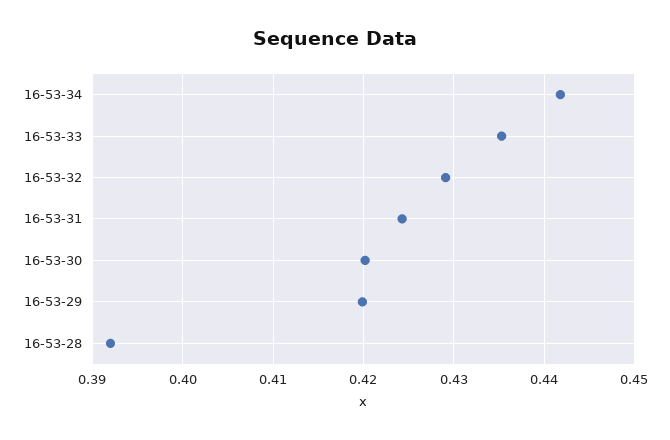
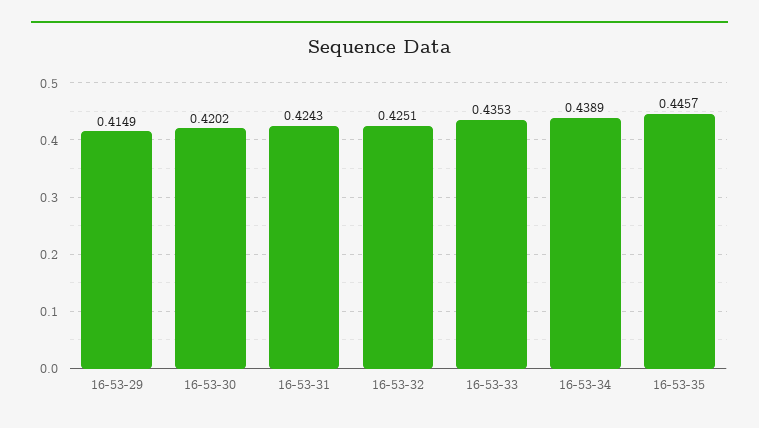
16-53-34: 0.442 -> 0.4389
16-53-32: 0.429 -> 0.4251
16-53-29: 0.42 -> 0.4149
16-53-28: 0.392 -> none
16-53-35: none -> 0.4457

